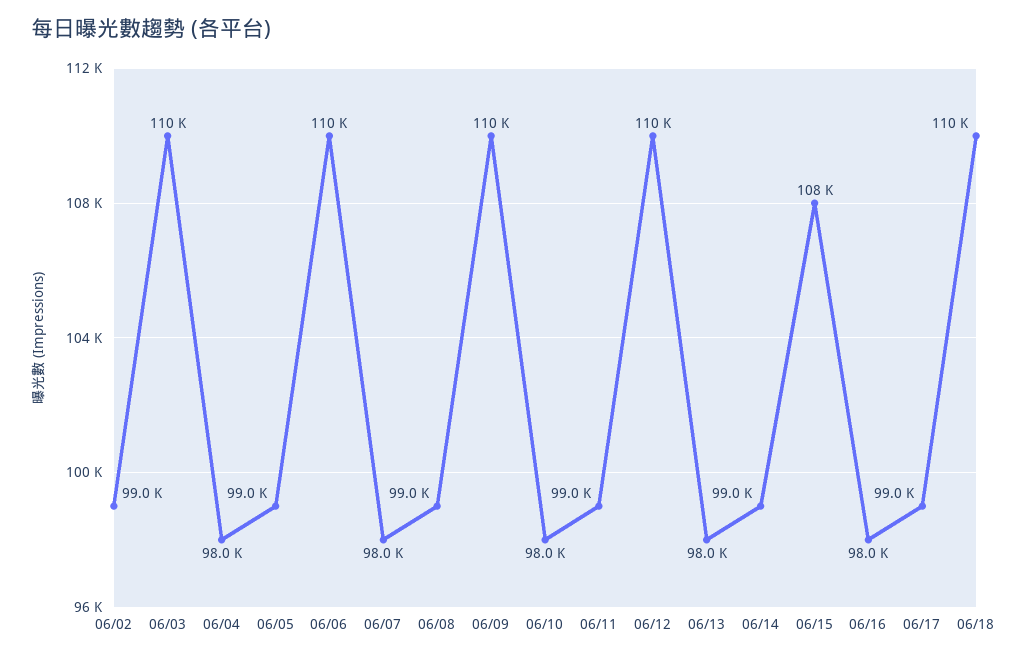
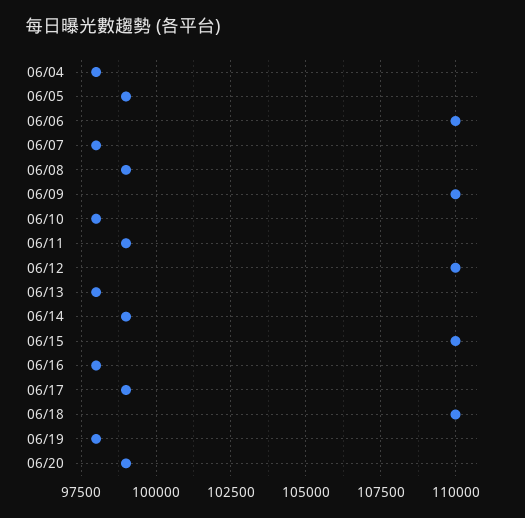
06/02: 99000 -> none
06/03: 110000 -> none
06/15: 108000 -> 110000
06/19: none -> 98000
06/20: none -> 99000

